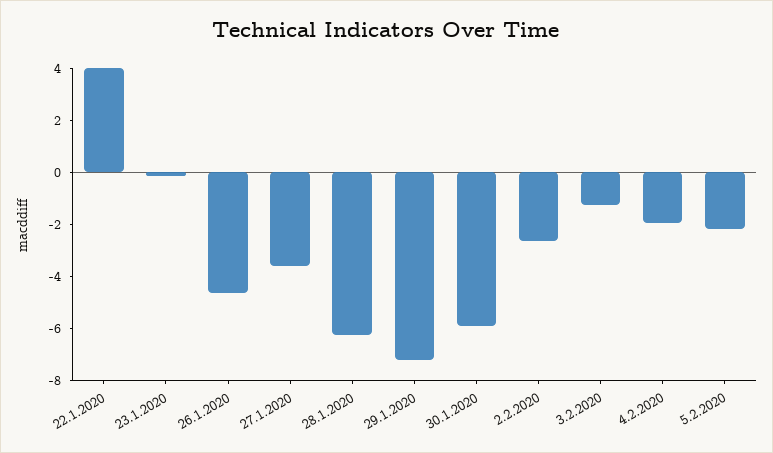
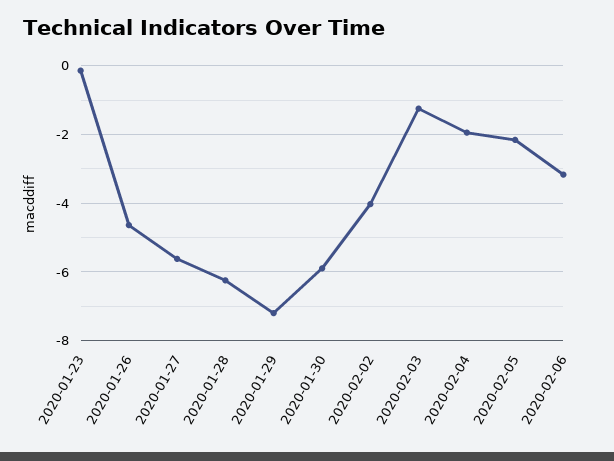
22.1.2020: 4 -> none
27.1.2020: -3.5 -> -5.6
2.2.2020: -2.5 -> -4
2020-02-06: none -> -3.2

